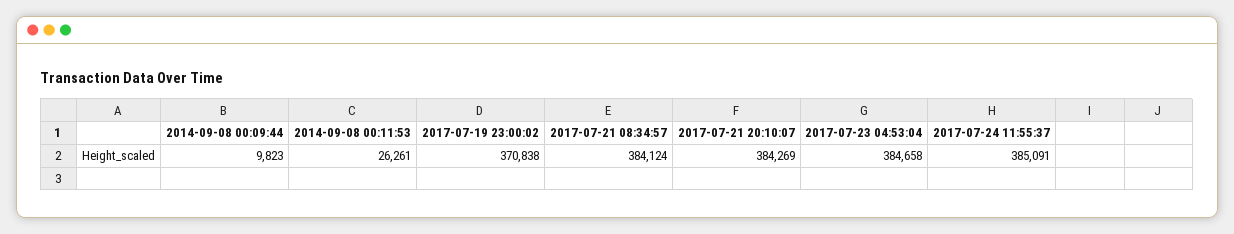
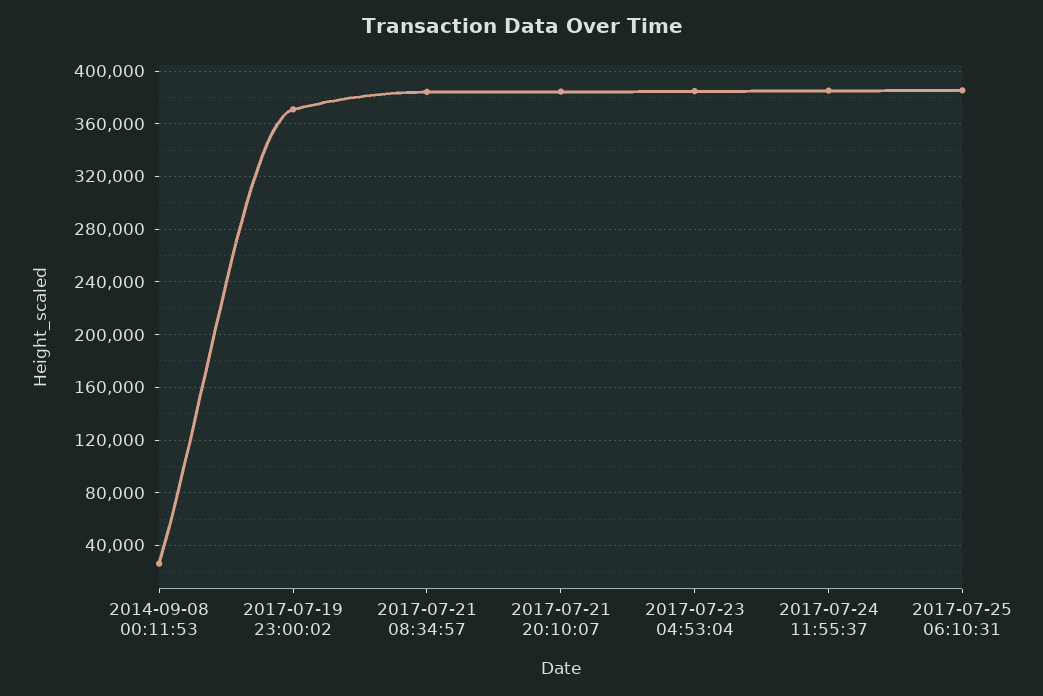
2014-09-08 00:09:44: 9823 -> none
2017-07-25 06:10:31: none -> 385000

